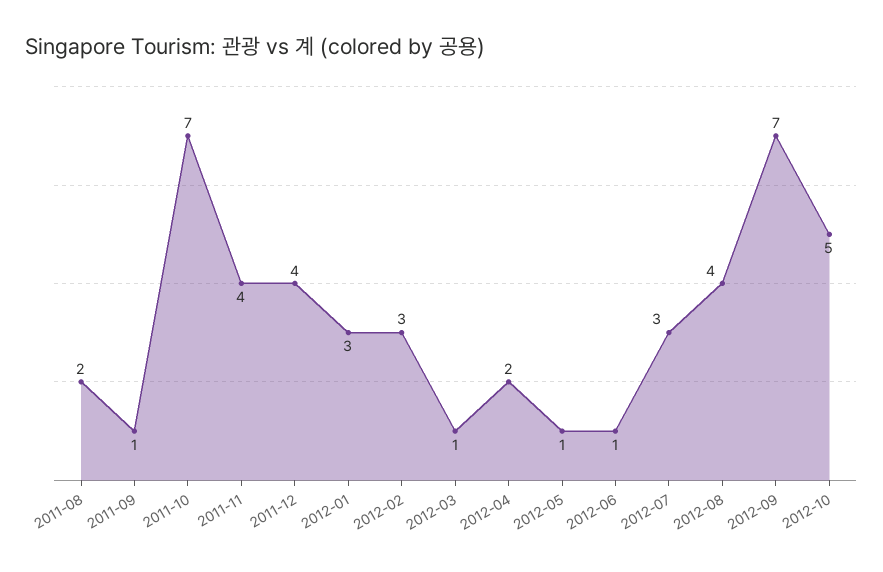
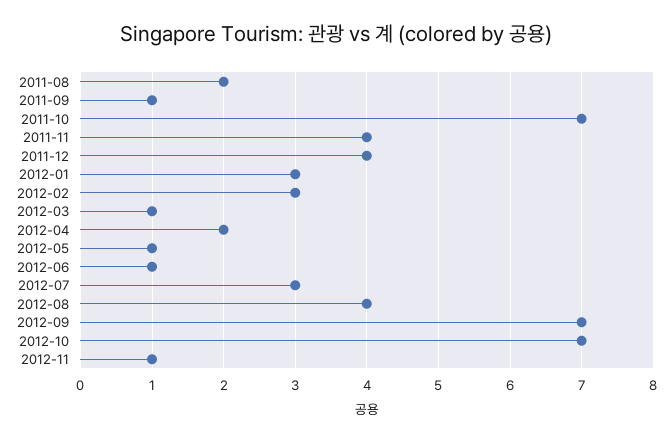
2012-10: 5 -> 7
2012-11: none -> 1

